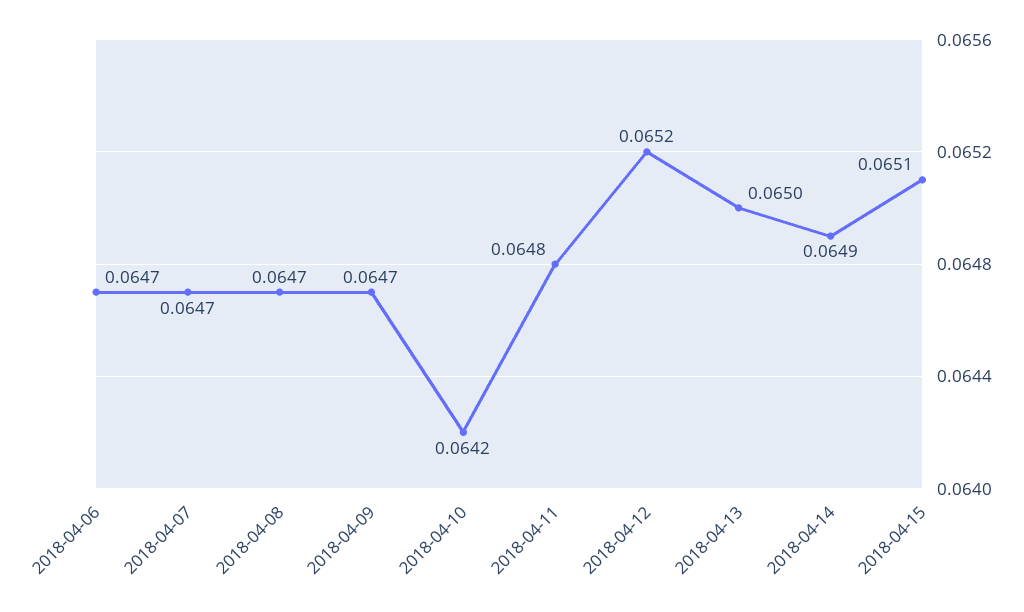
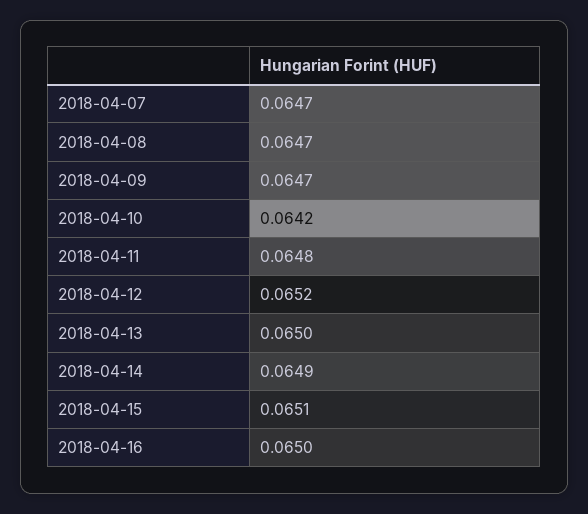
2018-04-06: 0.0647 -> none
2018-04-16: none -> 0.065

